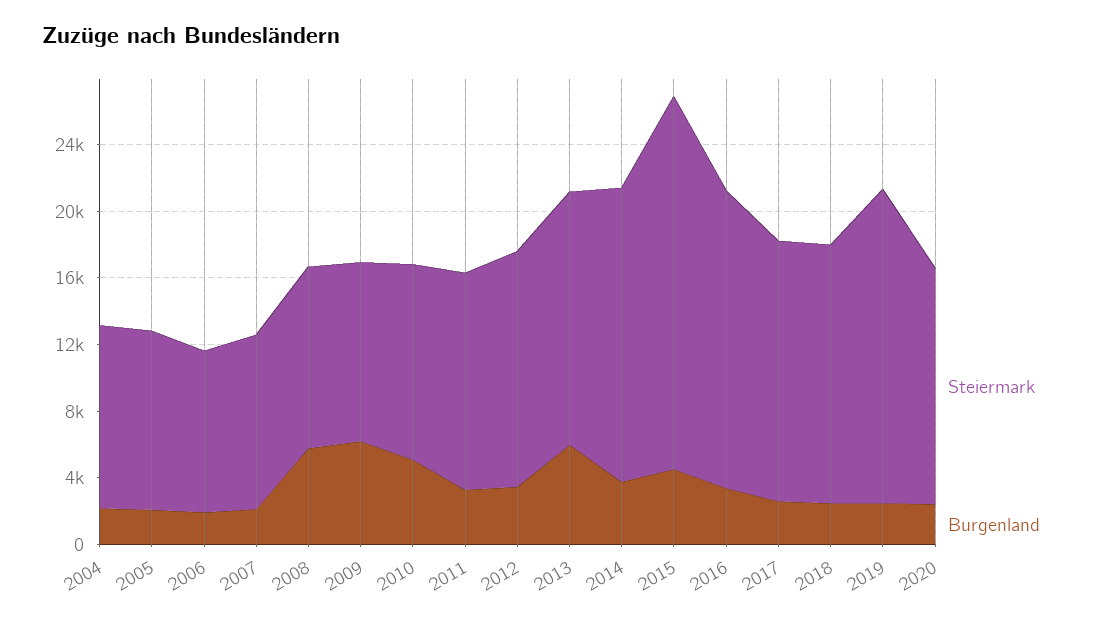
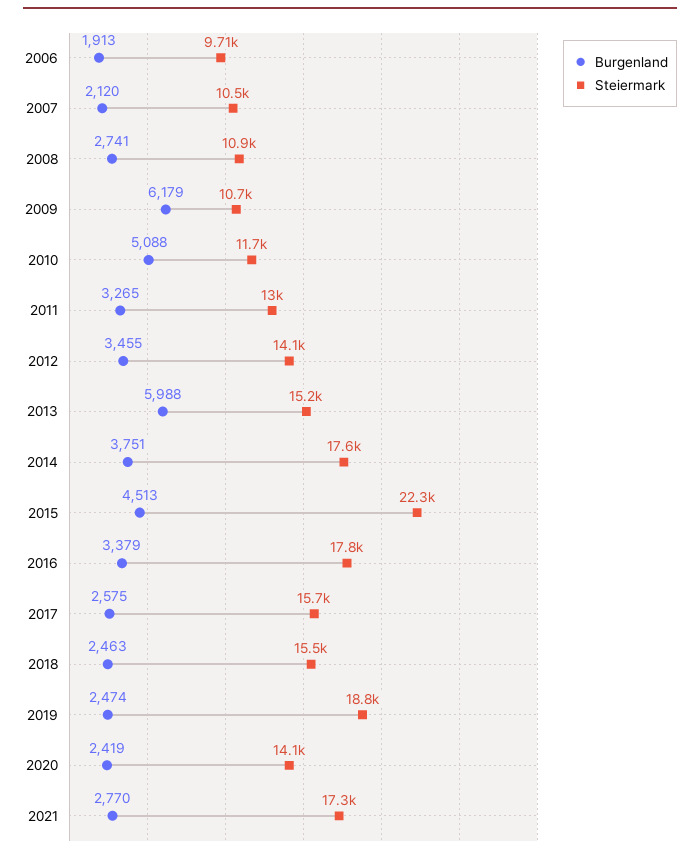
Steiermark, 2004: 11000 -> none
Burgenland, 2004: 2000 -> none
Steiermark, 2005: 11000 -> none
Burgenland, 2005: 2000 -> none
Burgenland, 2008: 6000 -> 2741
Burgenland, 2021: none -> 2770
Steiermark, 2021: none -> 17300

